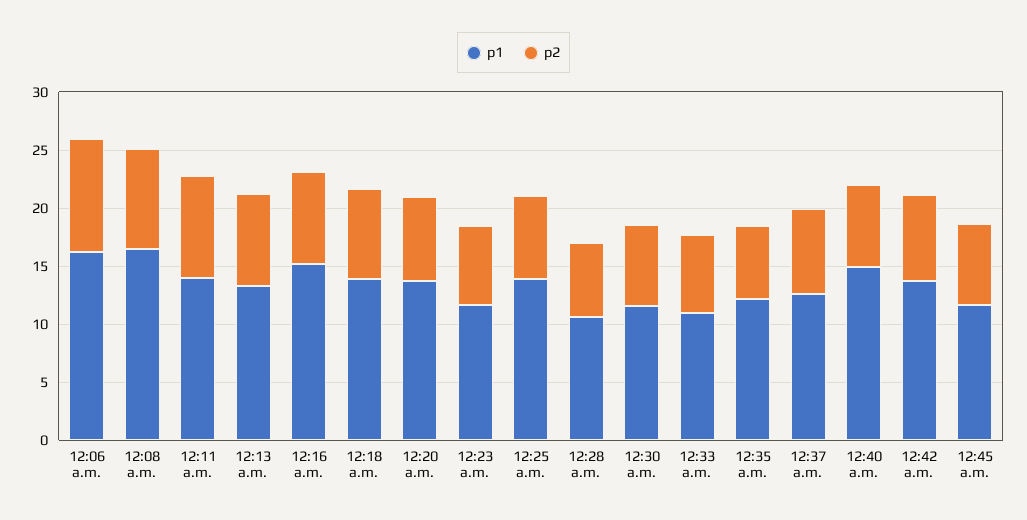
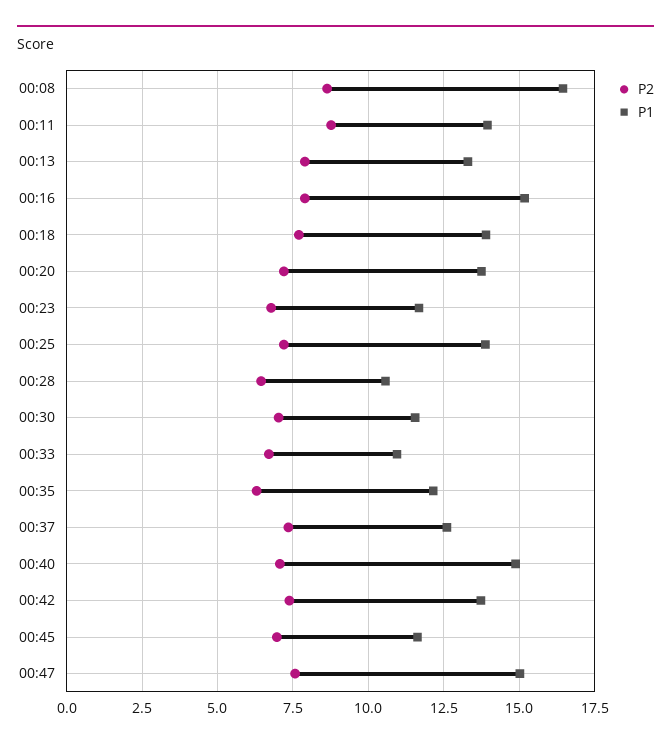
p1, 12:06 a.m.: 16 -> none
p2, 12:06 a.m.: 10 -> none
p2, 00:47: none -> 7.5
p1, 00:47: none -> 15

